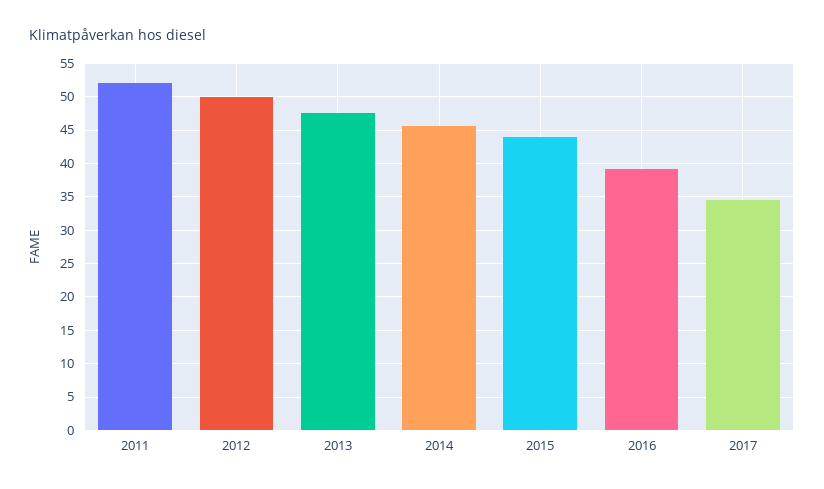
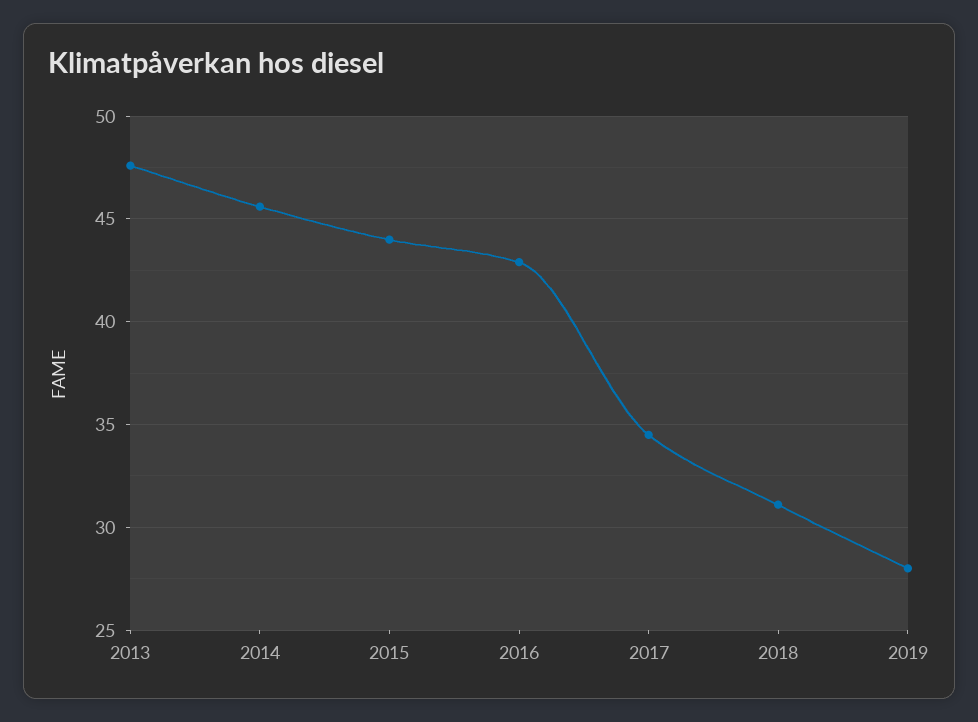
2011: 52 -> none
2012: 50 -> none
2016: 39 -> 43
2018: none -> 31
2019: none -> 28

